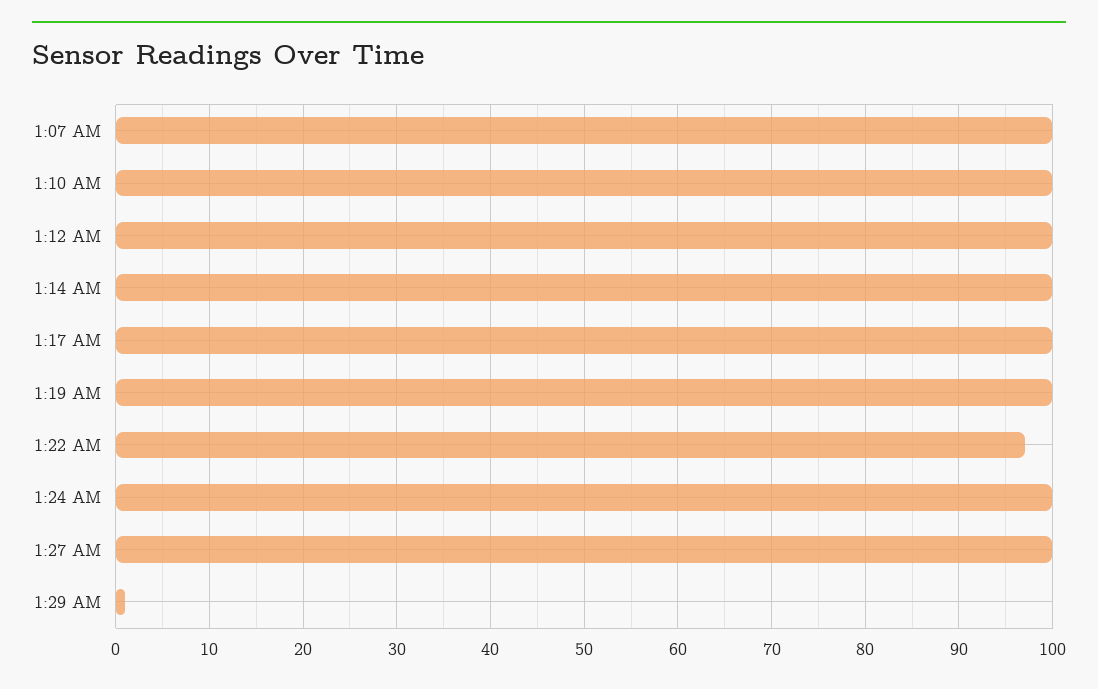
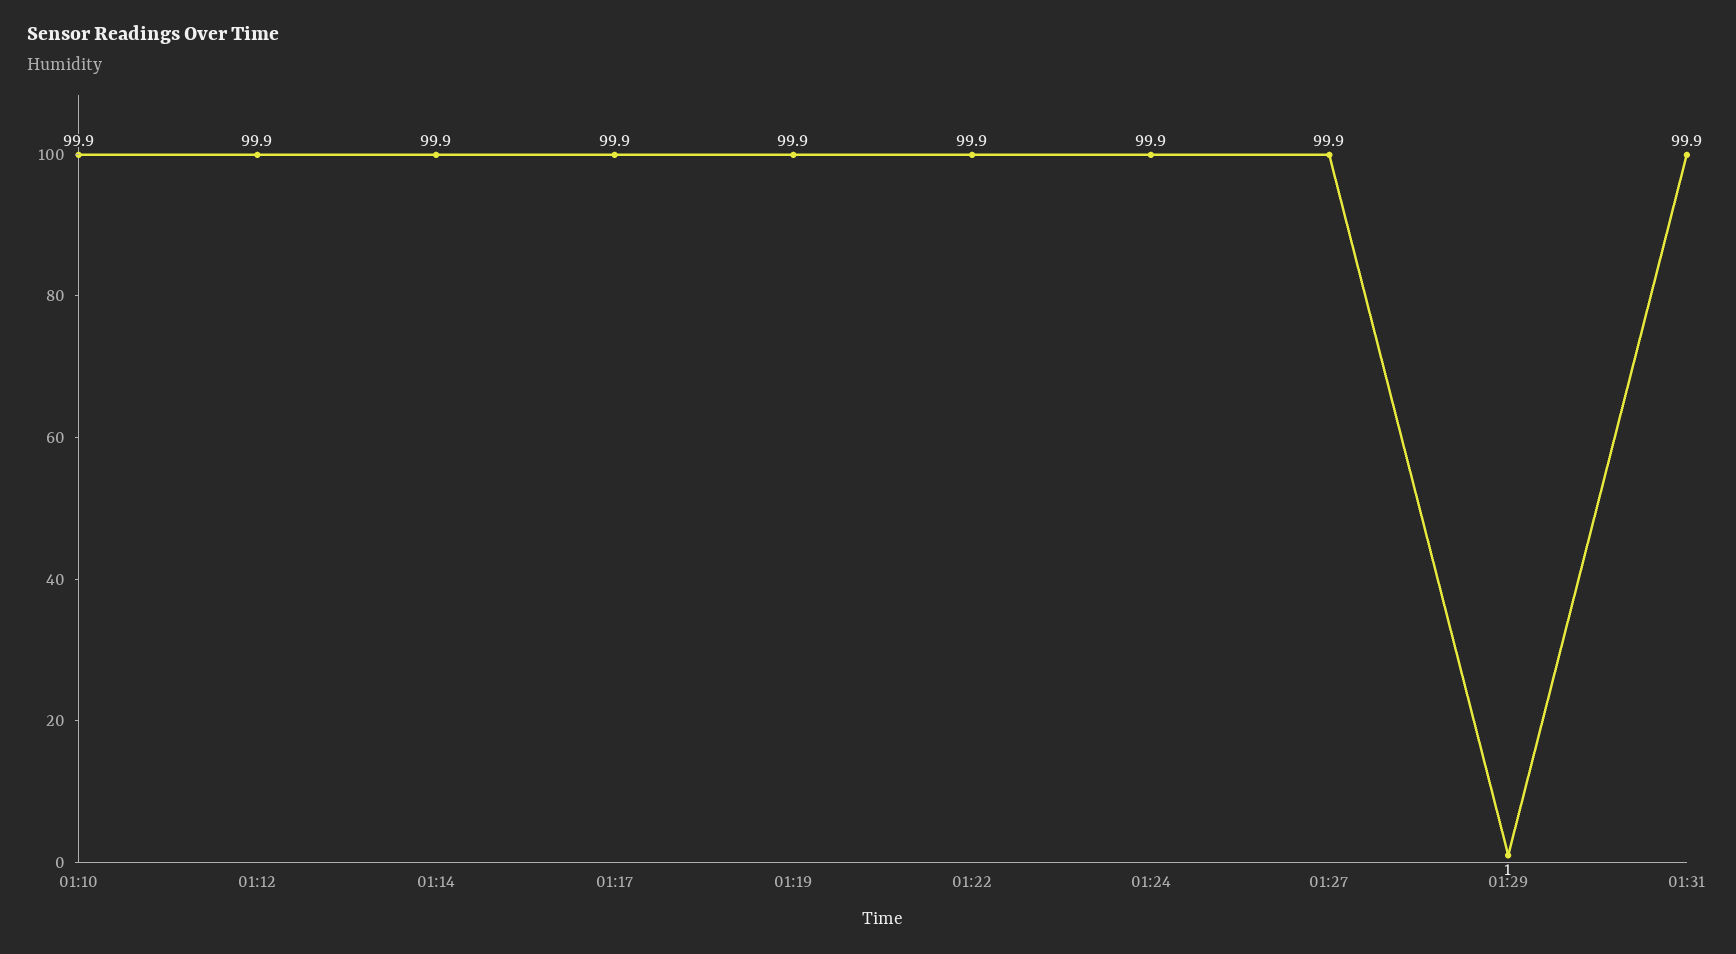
1:07 AM: 100 -> none
1:22 AM: 97 -> 99.9
01:31: none -> 99.9

